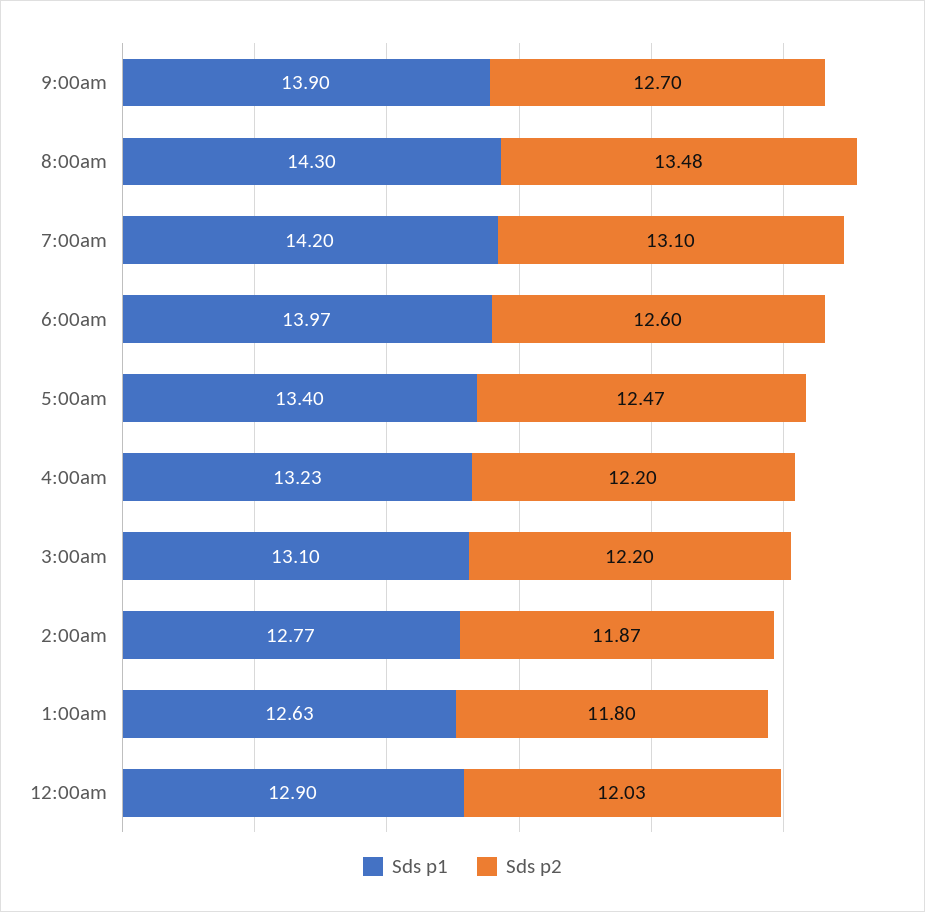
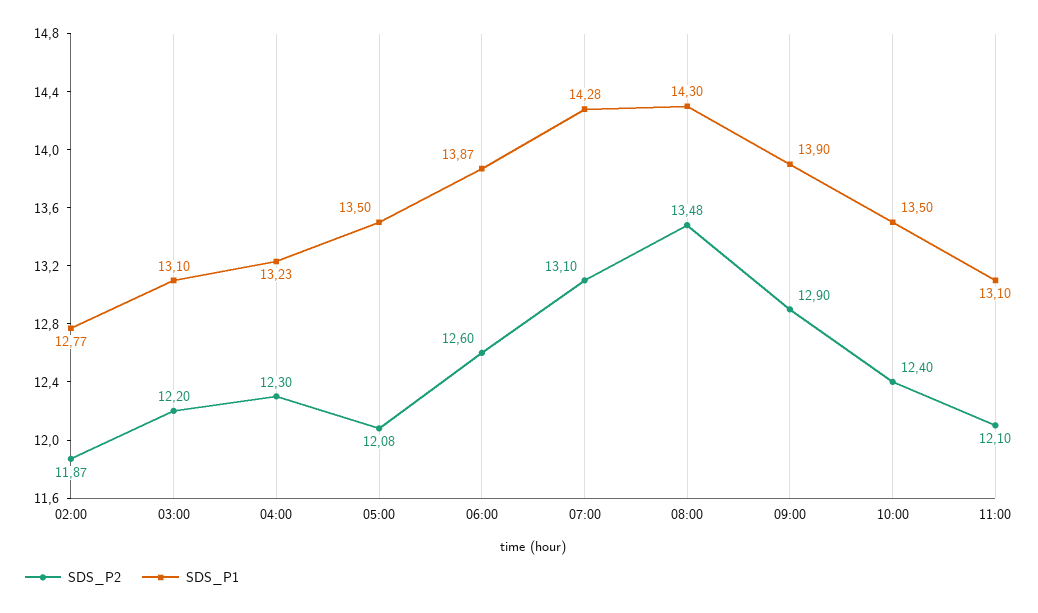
Sds p2, 9:00am: 12.7 -> 12.9
Sds p1, 7:00am: 14.2 -> 14.28
Sds p1, 6:00am: 13.97 -> 13.87
Sds p1, 5:00am: 13.4 -> 13.5
Sds p2, 5:00am: 12.47 -> 12.08
Sds p2, 4:00am: 12.2 -> 12.3
Sds p1, 1:00am: 12.63 -> none
Sds p2, 1:00am: 11.8 -> none
Sds p1, 12:00am: 12.9 -> none
Sds p2, 12:00am: 12.03 -> none
Sds p2, 10:00: none -> 12.4
Sds p1, 10:00: none -> 13.5
Sds p2, 11:00: none -> 12.1
Sds p1, 11:00: none -> 13.1

